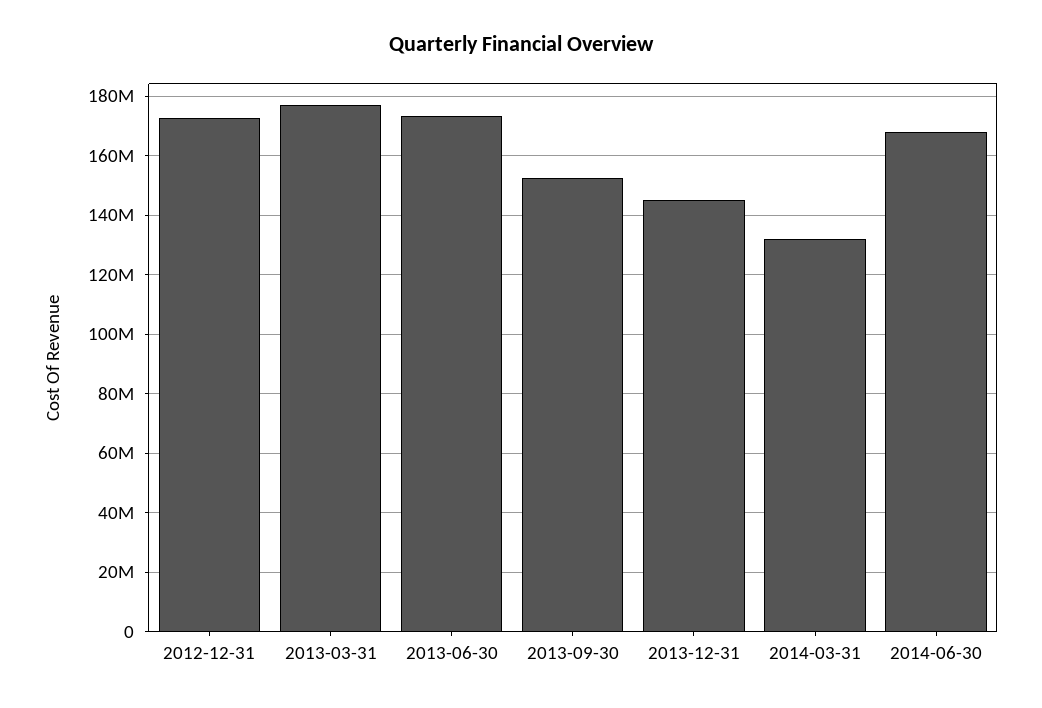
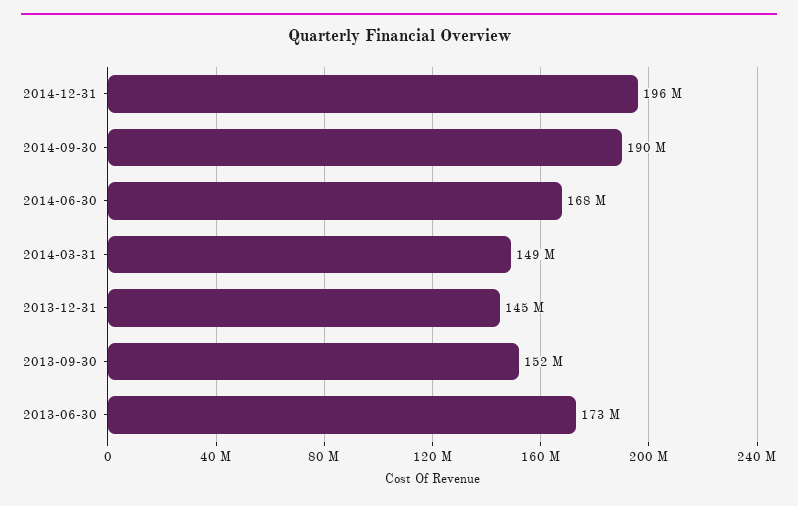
2012-12-31: 172500000 -> none
2013-03-31: 177500000 -> none
2014-03-31: 132500000 -> 149000000
2014-12-31: none -> 196000000
2014-09-30: none -> 190000000

